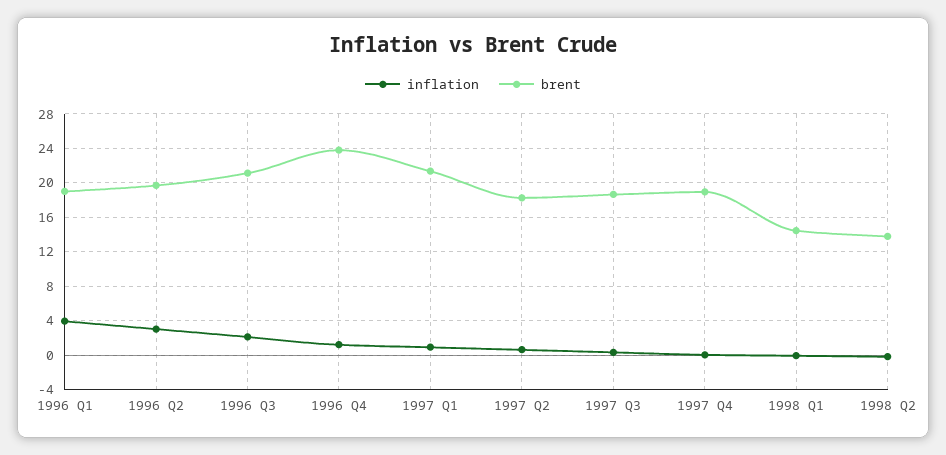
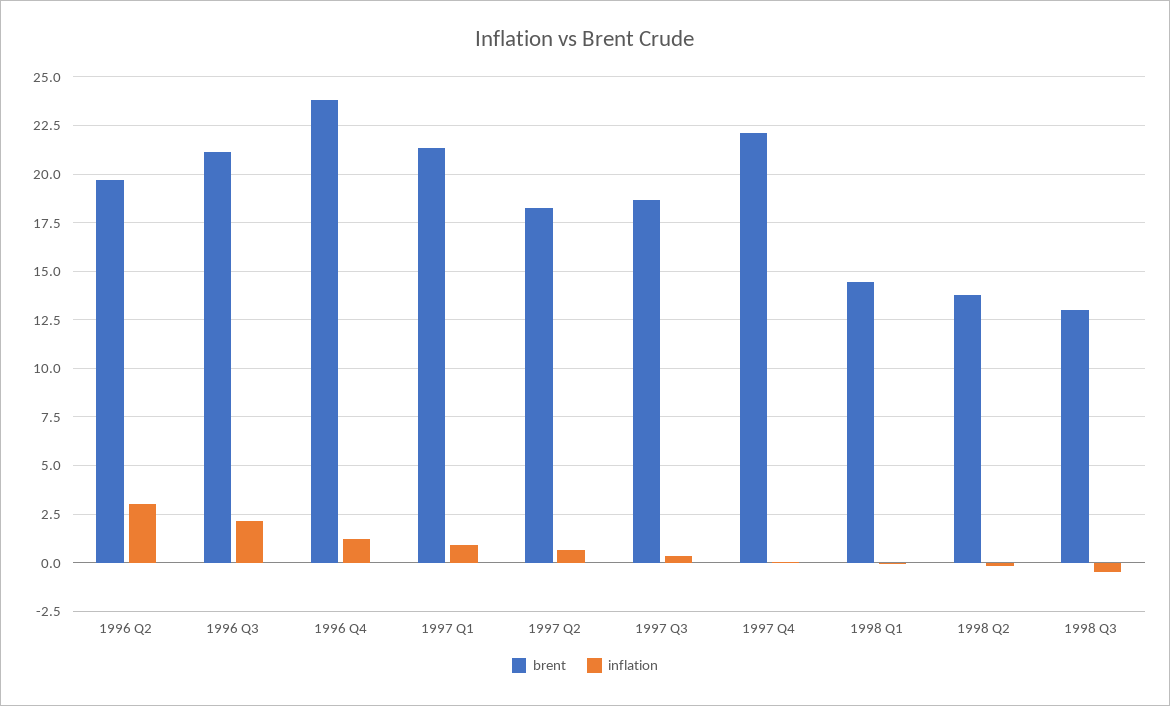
inflation, 1996 Q1: 4 -> none
brent, 1996 Q1: 19 -> none
brent, 1997 Q4: 19 -> 22
brent, 1998 Q3: none -> 13
inflation, 1998 Q3: none -> -0.5

